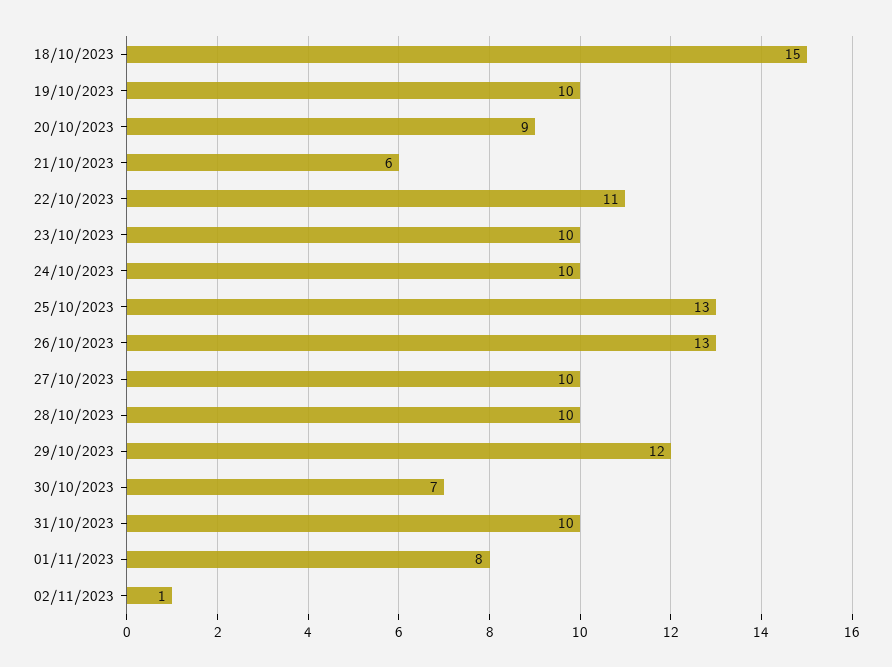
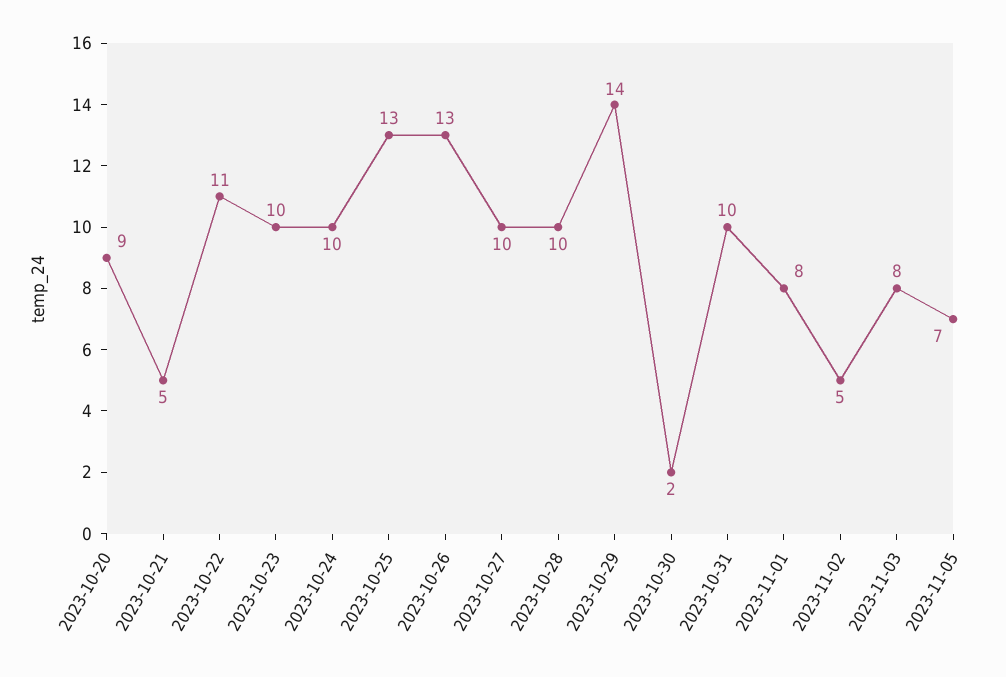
18/10/2023: 15 -> none
19/10/2023: 10 -> none
21/10/2023: 6 -> 5
29/10/2023: 12 -> 14
30/10/2023: 7 -> 2
02/11/2023: 1 -> 5
2023-11-03: none -> 8
2023-11-05: none -> 7

